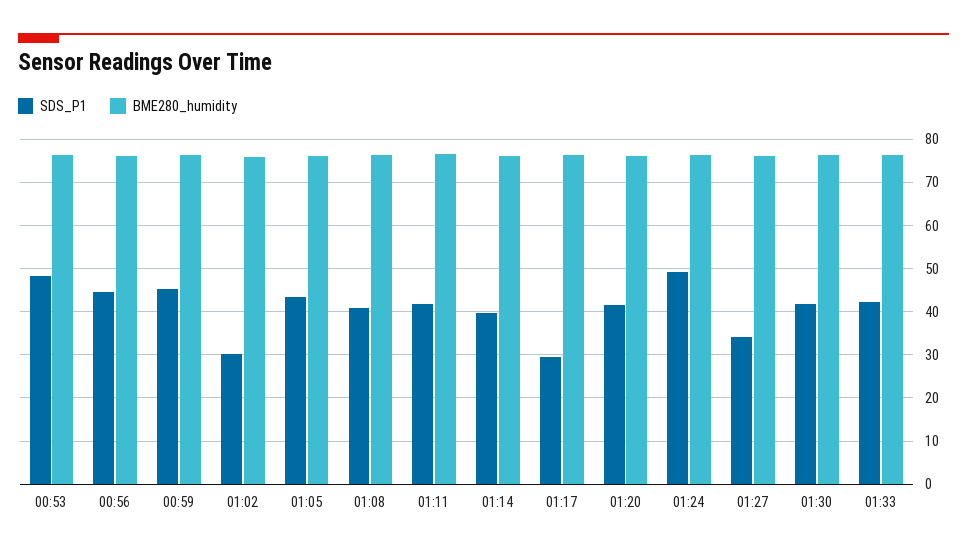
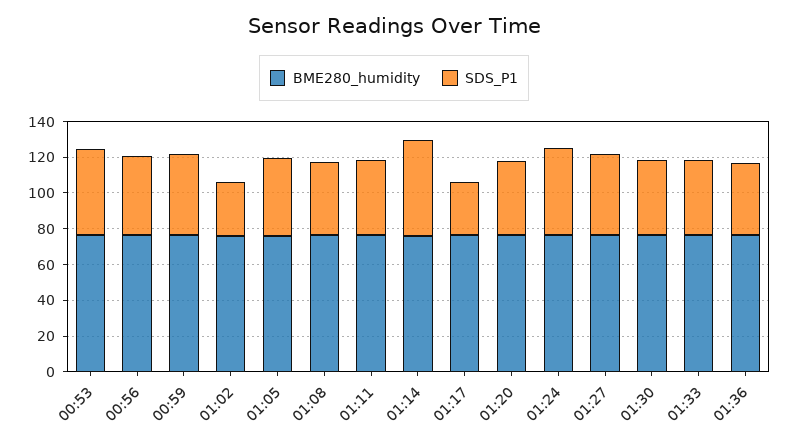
SDS_P1, 01:14: 40 -> 55
SDS_P1, 01:27: 34 -> 45
BME280_humidity, 01:36: none -> 75
SDS_P1, 01:36: none -> 40

